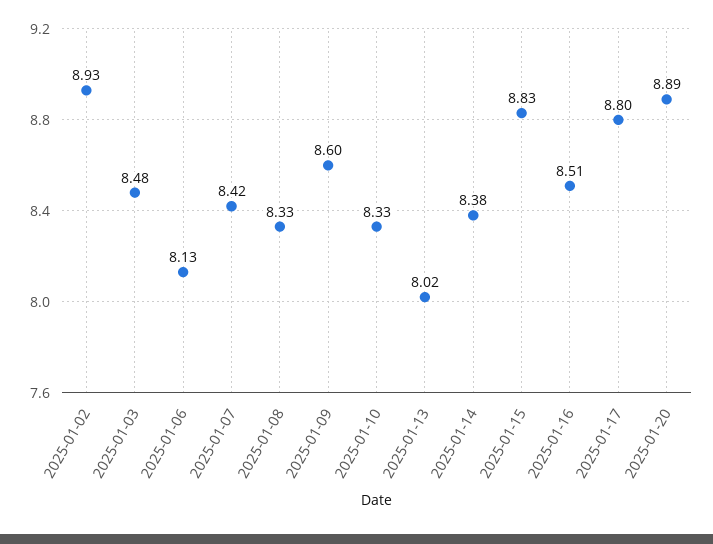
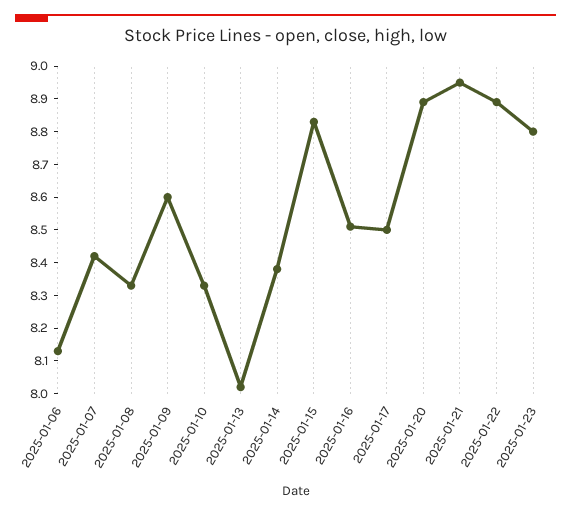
2025-01-02: 8.93 -> none
2025-01-03: 8.48 -> none
2025-01-17: 8.8 -> 8.5
2025-01-21: none -> 8.95
2025-01-22: none -> 8.9
2025-01-23: none -> 8.8

